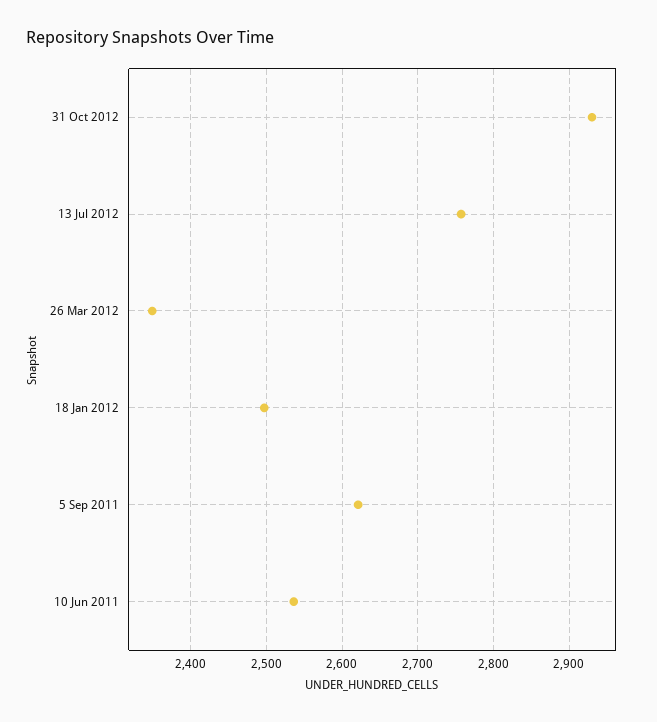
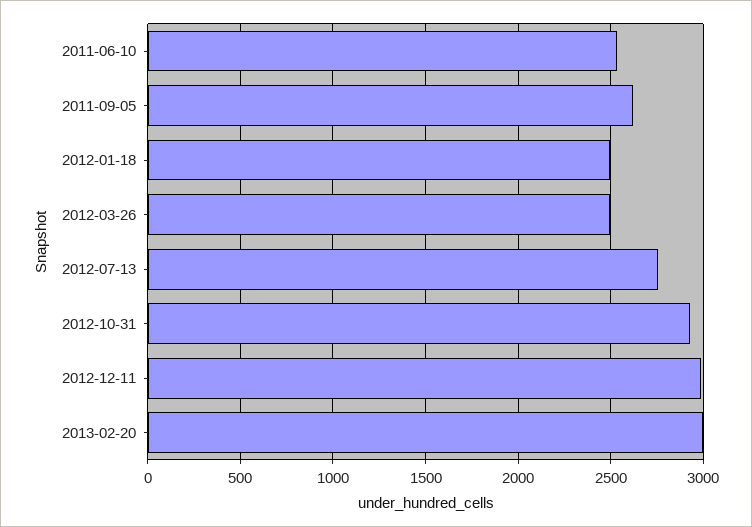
26 Mar 2012: 2350 -> 2500
2012-12-11: none -> 3000
2013-02-20: none -> 3000

